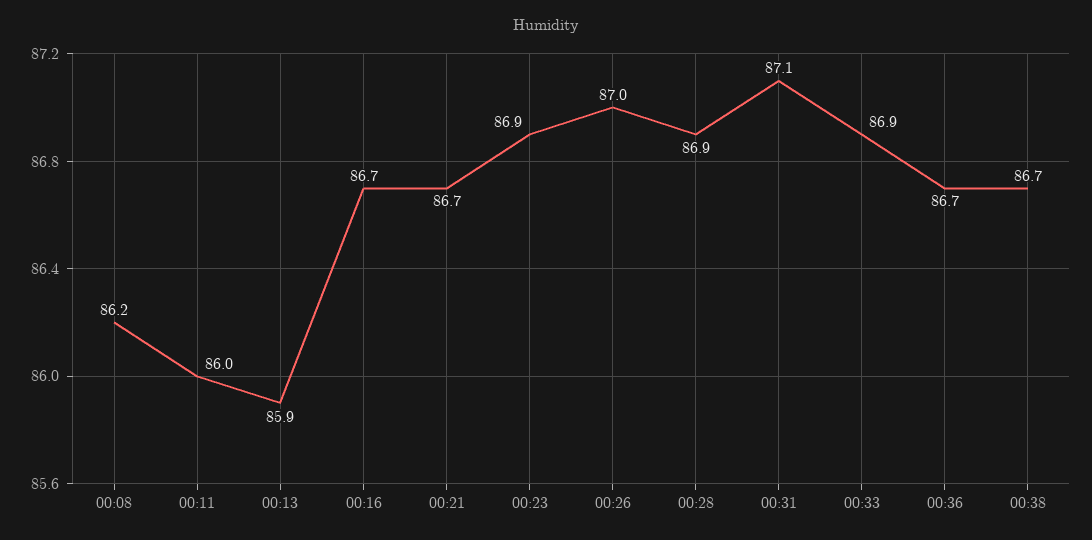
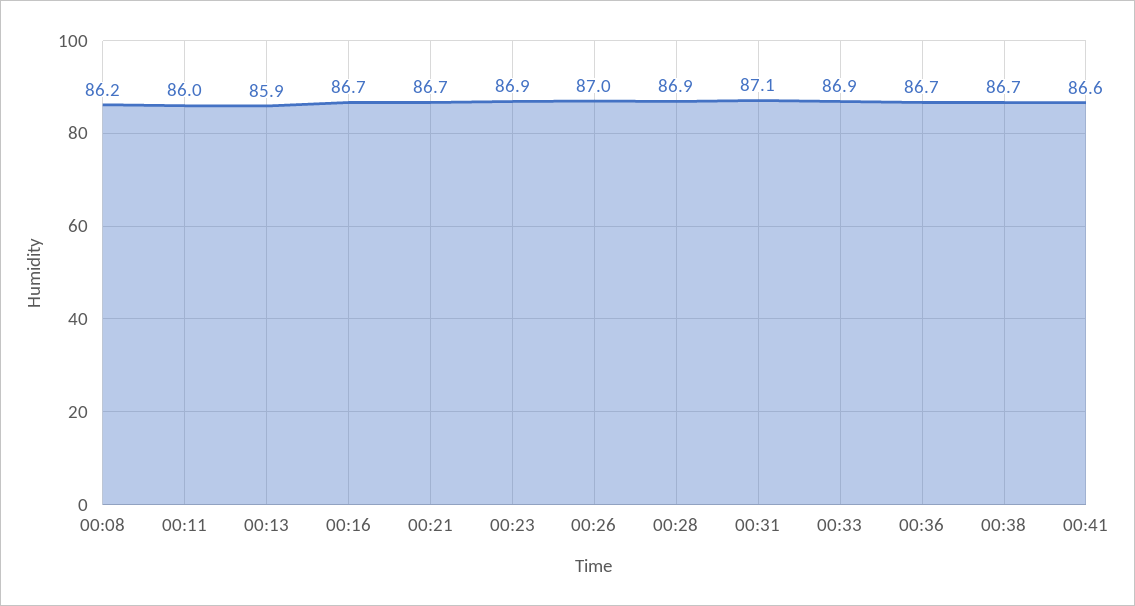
00:41: none -> 86.6

